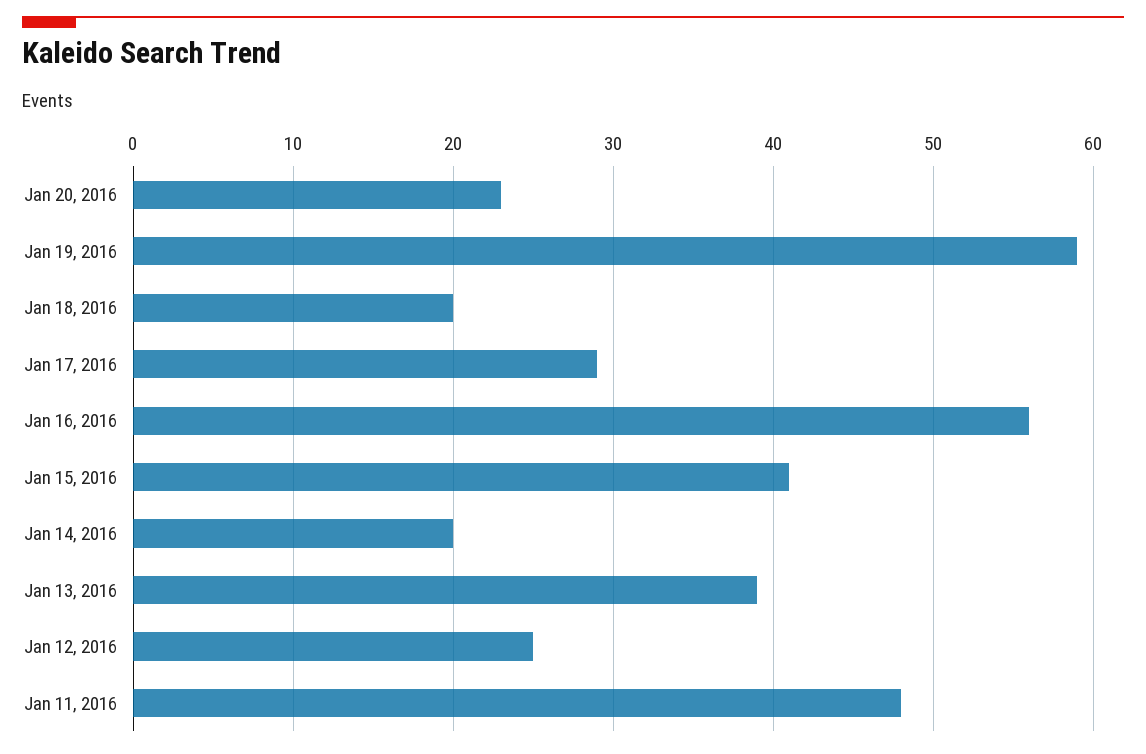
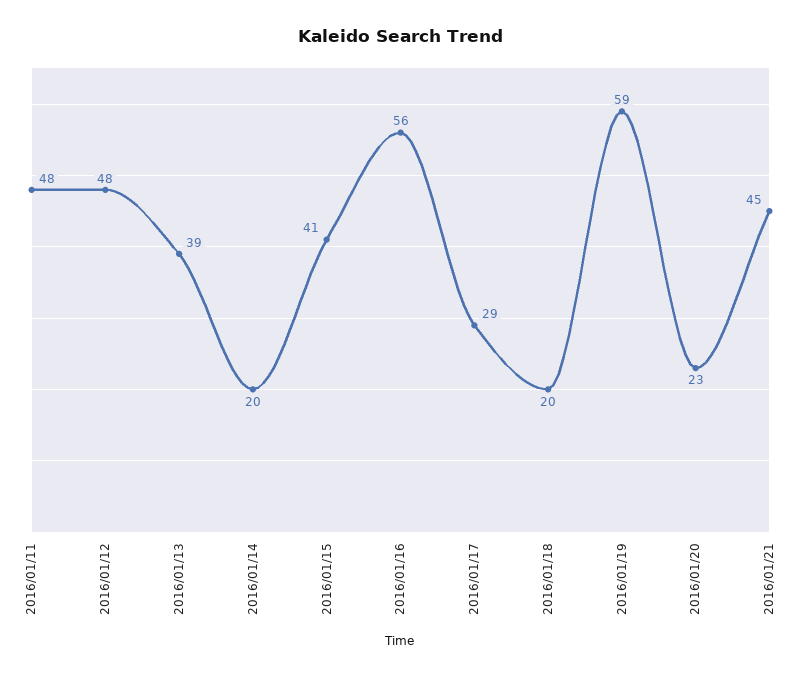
Jan 12, 2016: 25 -> 48
2016/01/21: none -> 45

